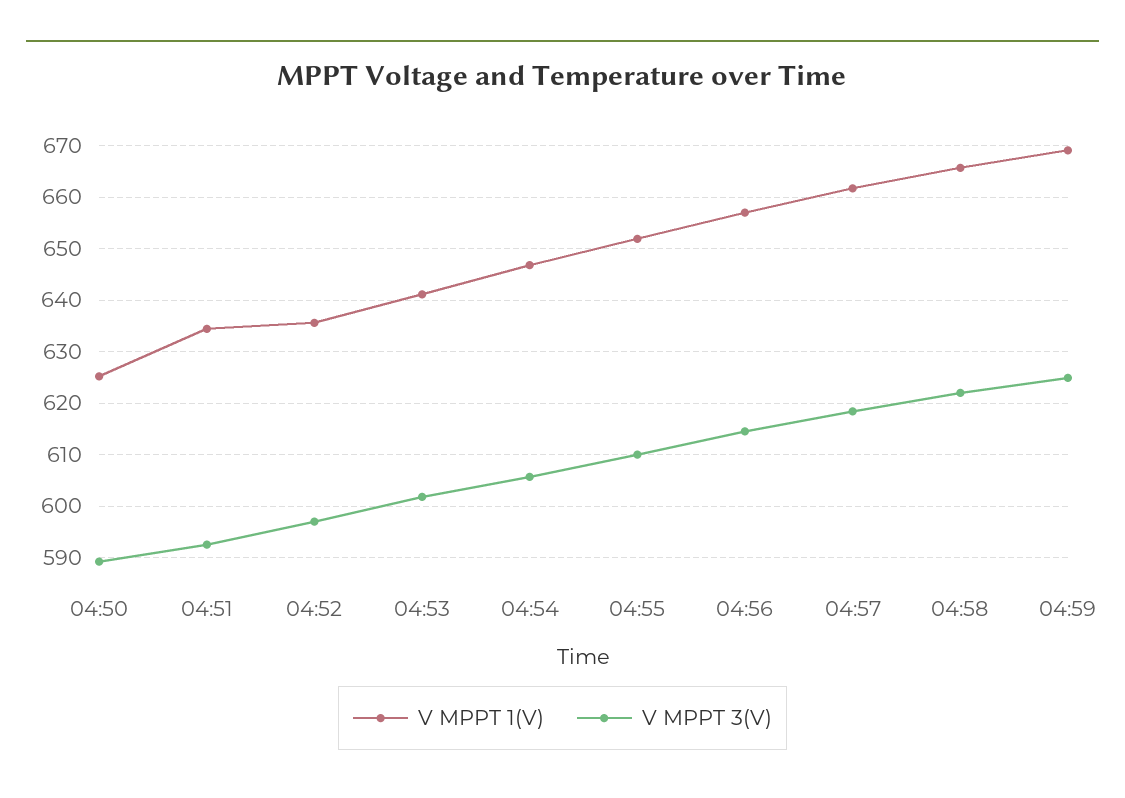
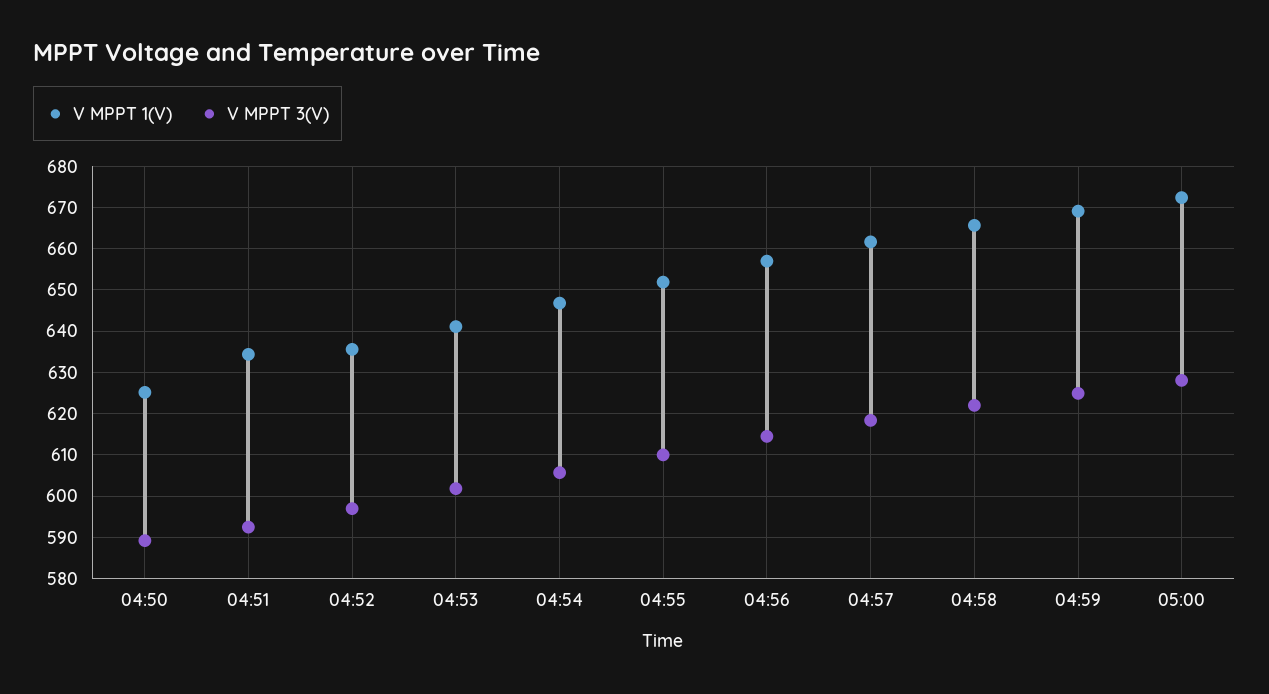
V MPPT 1(V), 05:00: none -> 672
V MPPT 3(V), 05:00: none -> 628

